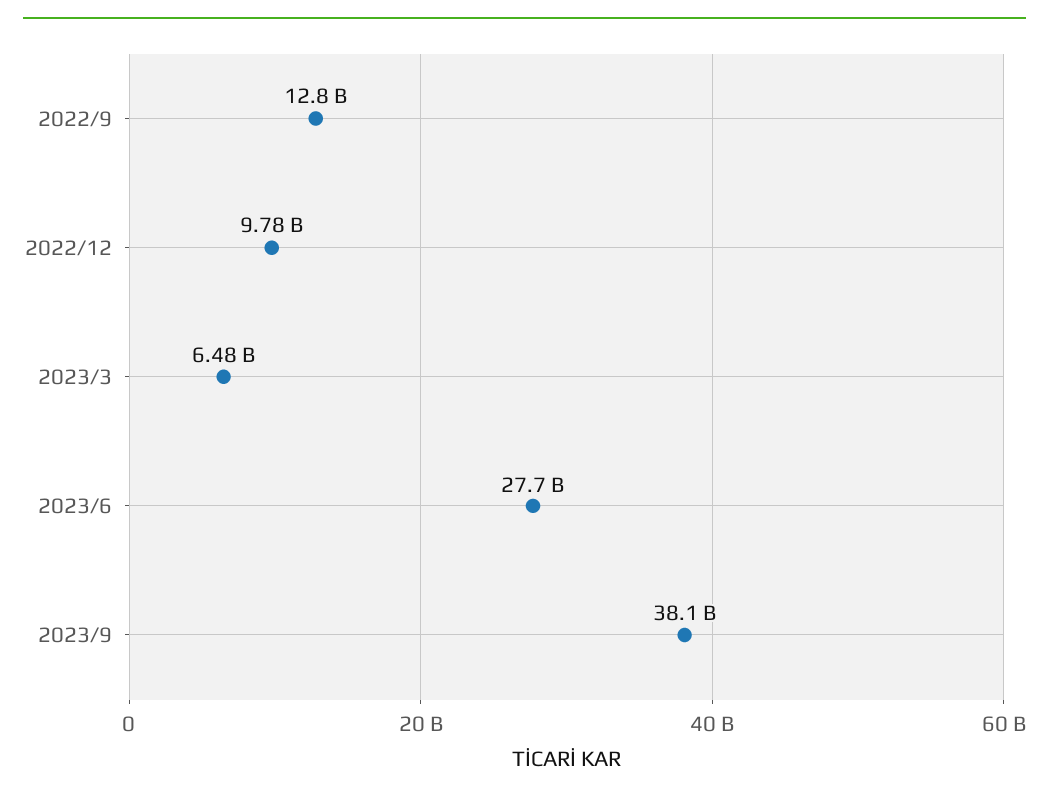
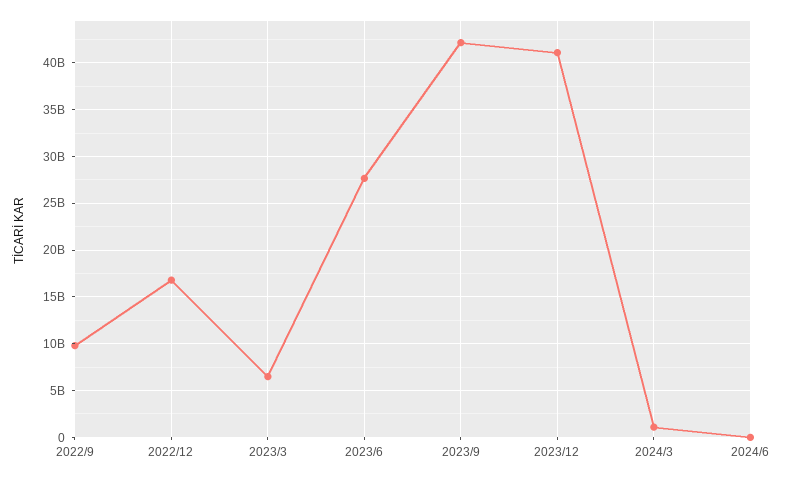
2022/9: 12800000000 -> 10000000000
2022/12: 9780000000 -> 17000000000
2023/9: 38100000000 -> 42000000000
2023/12: none -> 41000000000
2024/3: none -> 1000000000
2024/6: none -> 0

